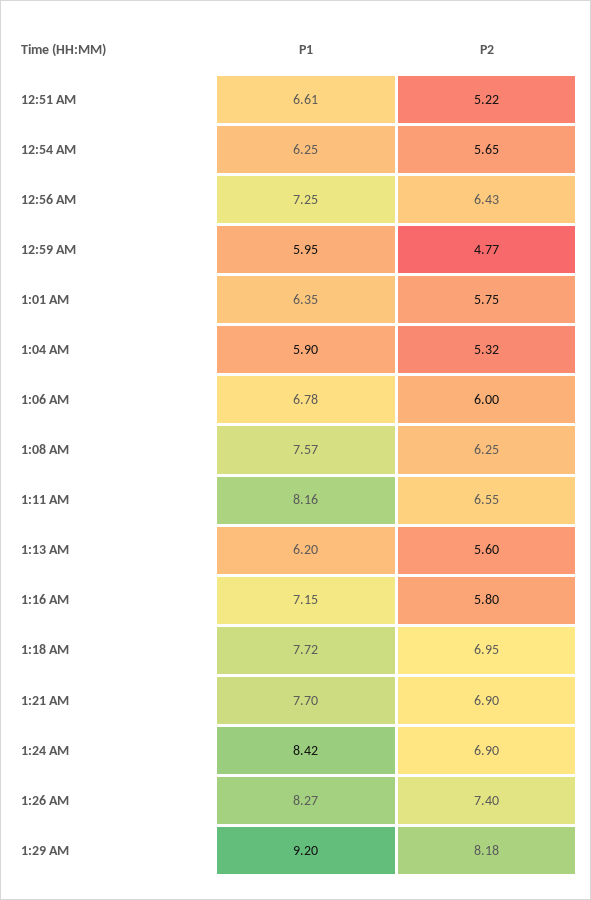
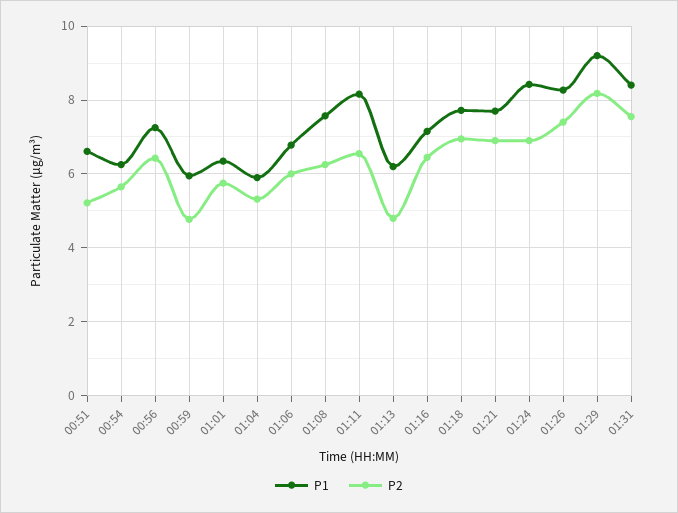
P2, 1:13 AM: 5.6 -> 4.8
P2, 1:16 AM: 5.8 -> 6.4
P1, 01:31: none -> 8.4
P2, 01:31: none -> 7.6

